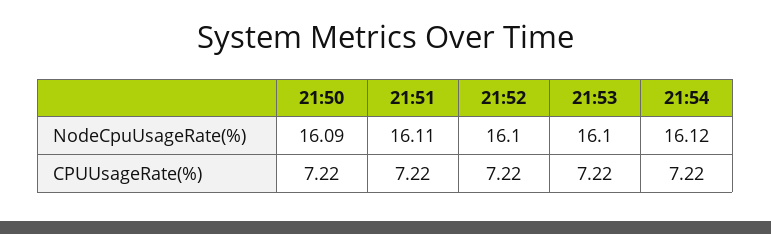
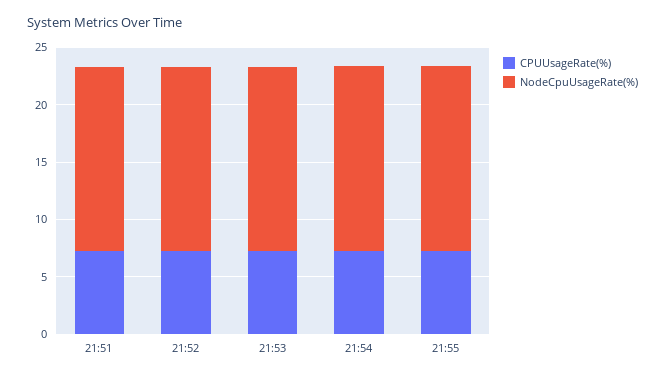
NodeCpuUsageRate(%), 21:50: 16.09 -> none
CPUUsageRate(%), 21:50: 7.22 -> none
CPUUsageRate(%), 21:55: none -> 7
NodeCpuUsageRate(%), 21:55: none -> 16

